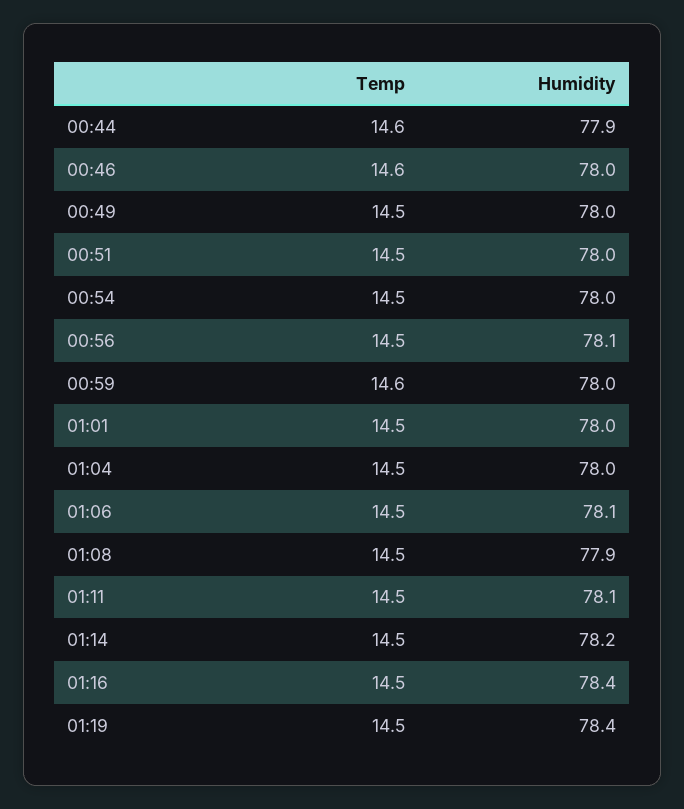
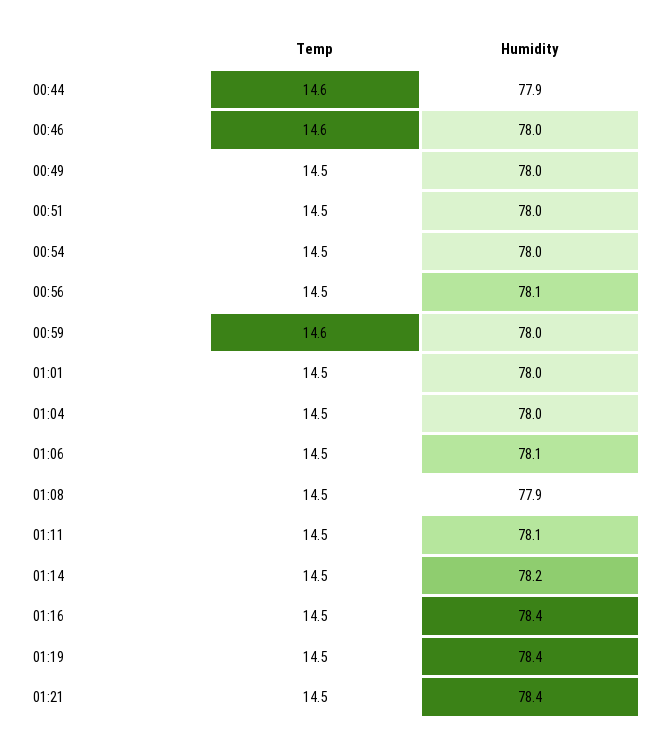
Temp, 01:21: none -> 14.5
Humidity, 01:21: none -> 78.4

